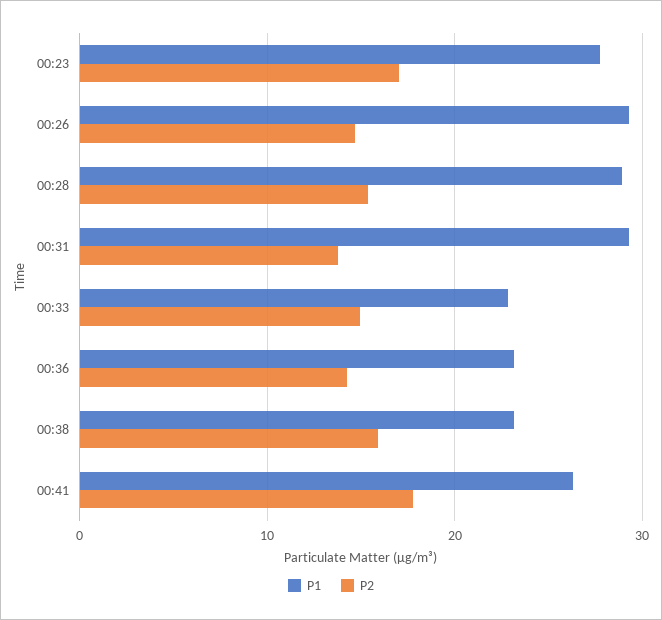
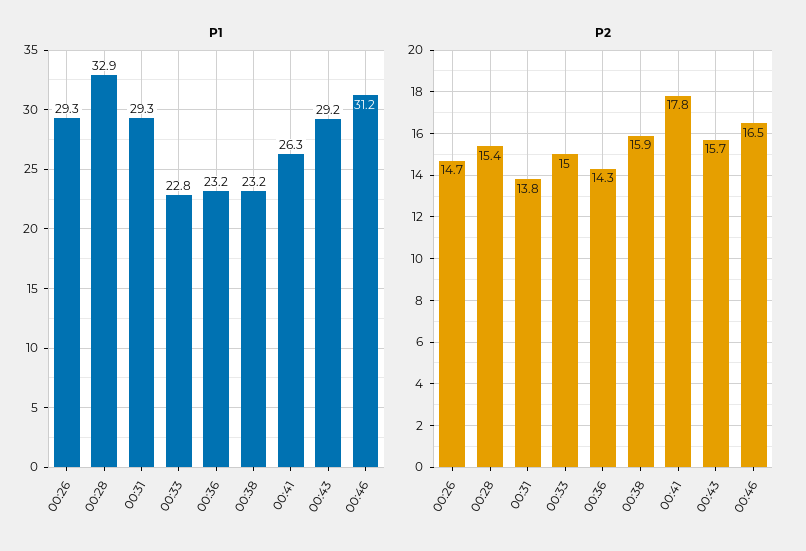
P1, 00:23: 28 -> none
P2, 00:23: 17 -> none
P1, 00:28: 29 -> 32.9
P1, 00:43: none -> 29.2
P1, 00:46: none -> 31.2
P2, 00:43: none -> 15.7
P2, 00:46: none -> 16.5

